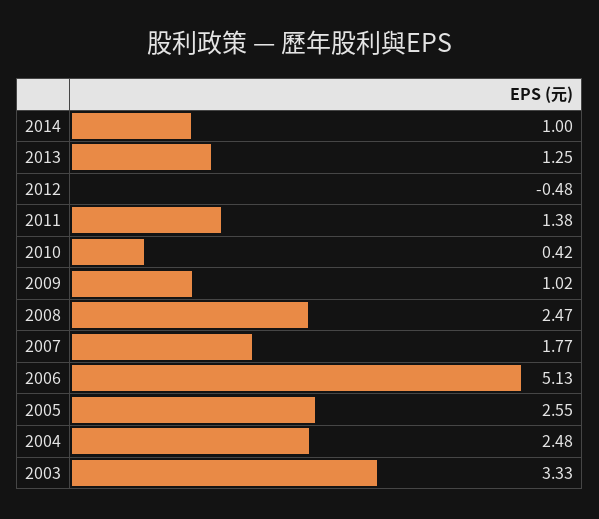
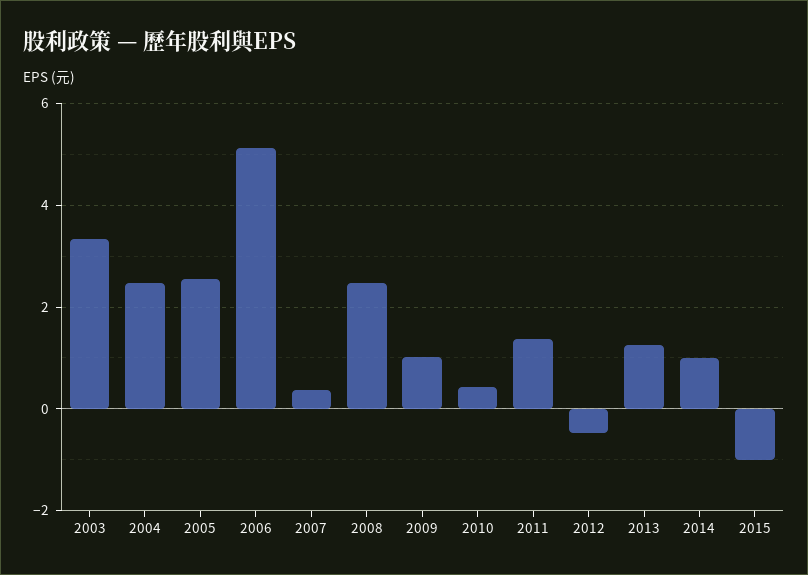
2007: 1.77 -> 0.4
2015: none -> -1

